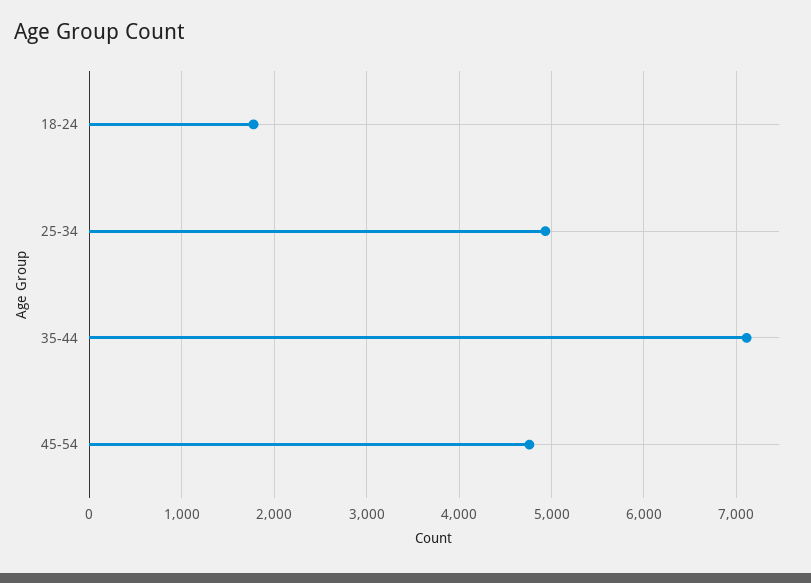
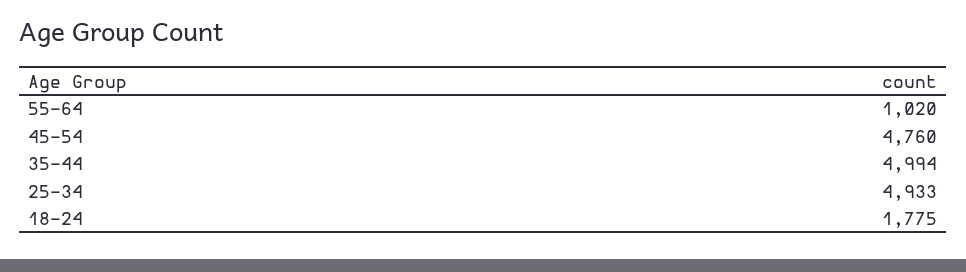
35-44: 7100 -> 4994
55-64: none -> 1020

